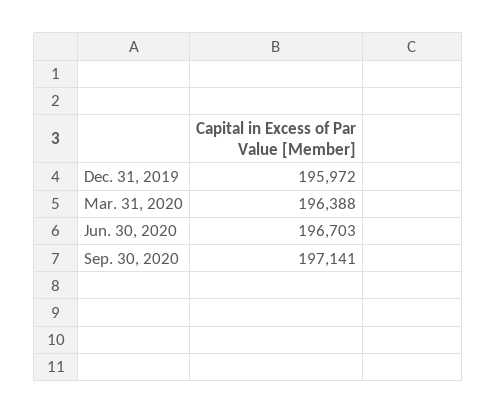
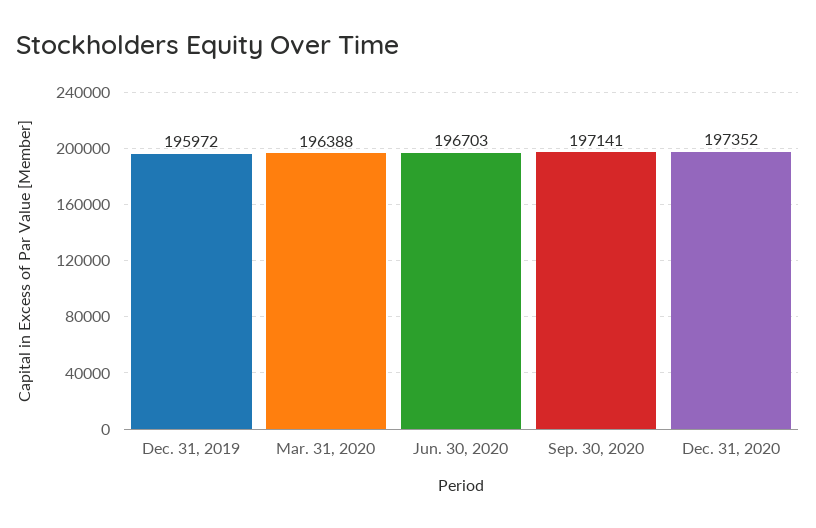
Dec. 31, 2020: none -> 197352

